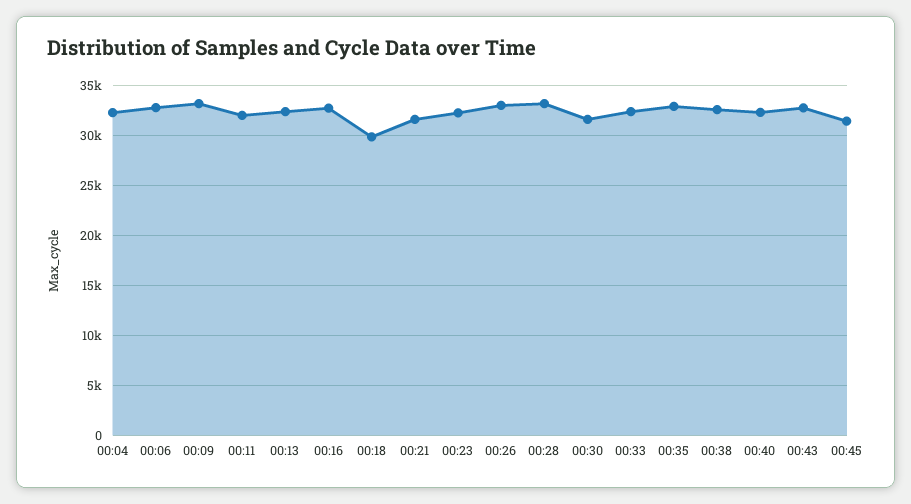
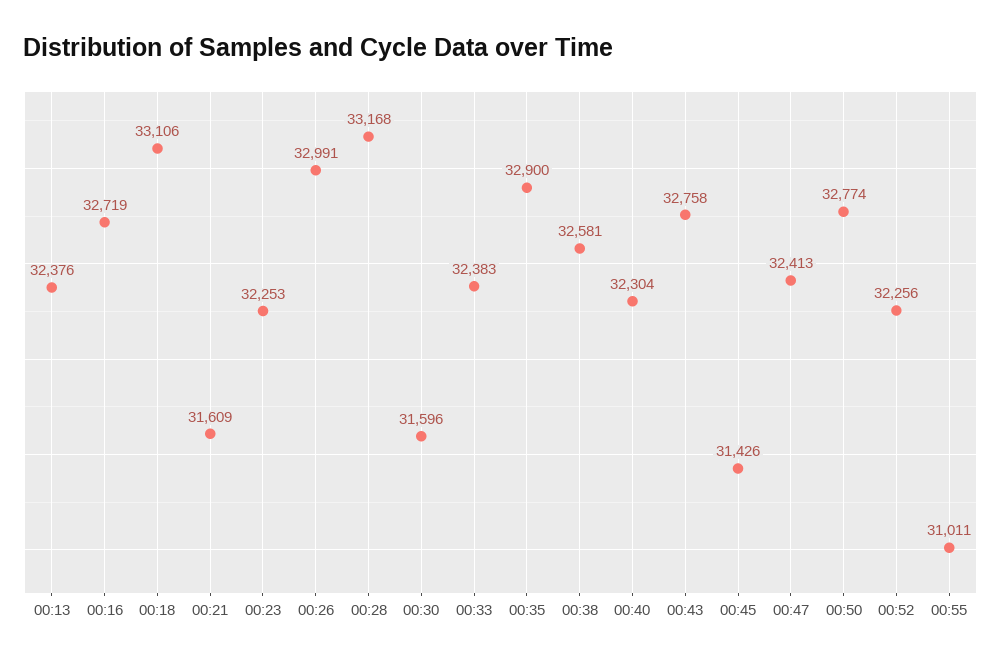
00:04: 32000 -> none
00:06: 33000 -> none
00:09: 33000 -> none
00:11: 32000 -> none
00:18: 30000 -> 33106
00:47: none -> 32413
00:50: none -> 32774
00:52: none -> 32256
00:55: none -> 31011

